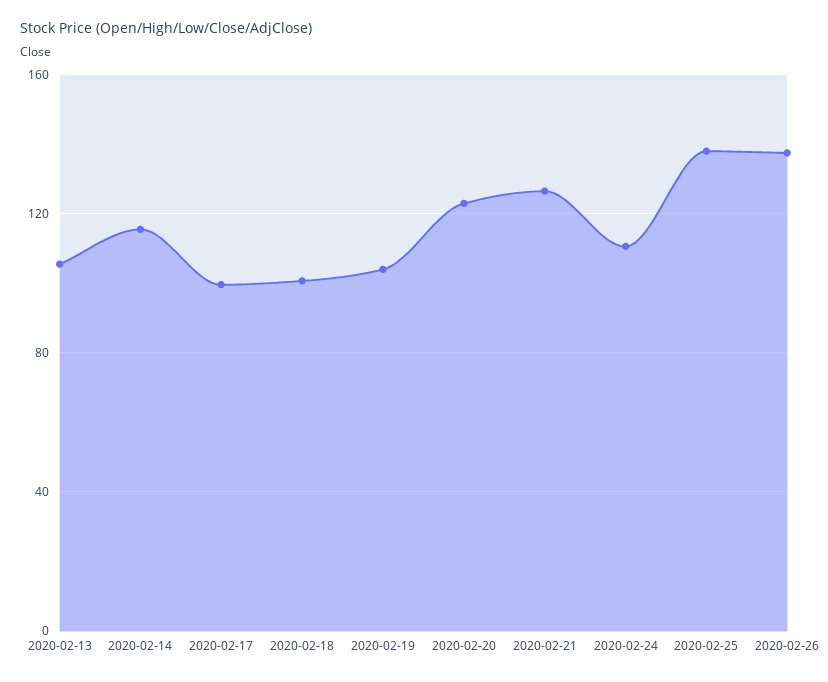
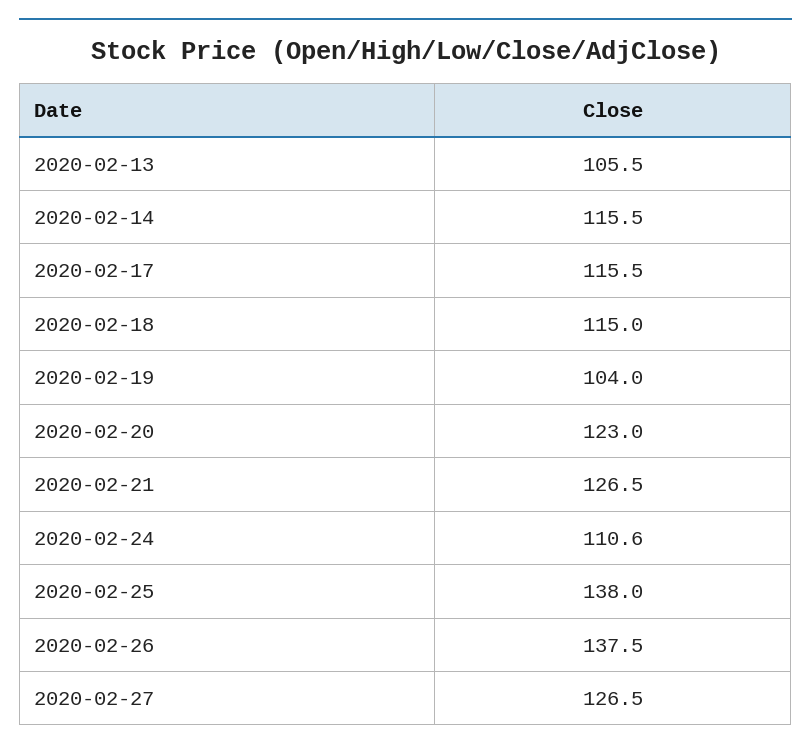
2020-02-17: 100 -> 115.5
2020-02-18: 100 -> 115
2020-02-27: none -> 126.5

